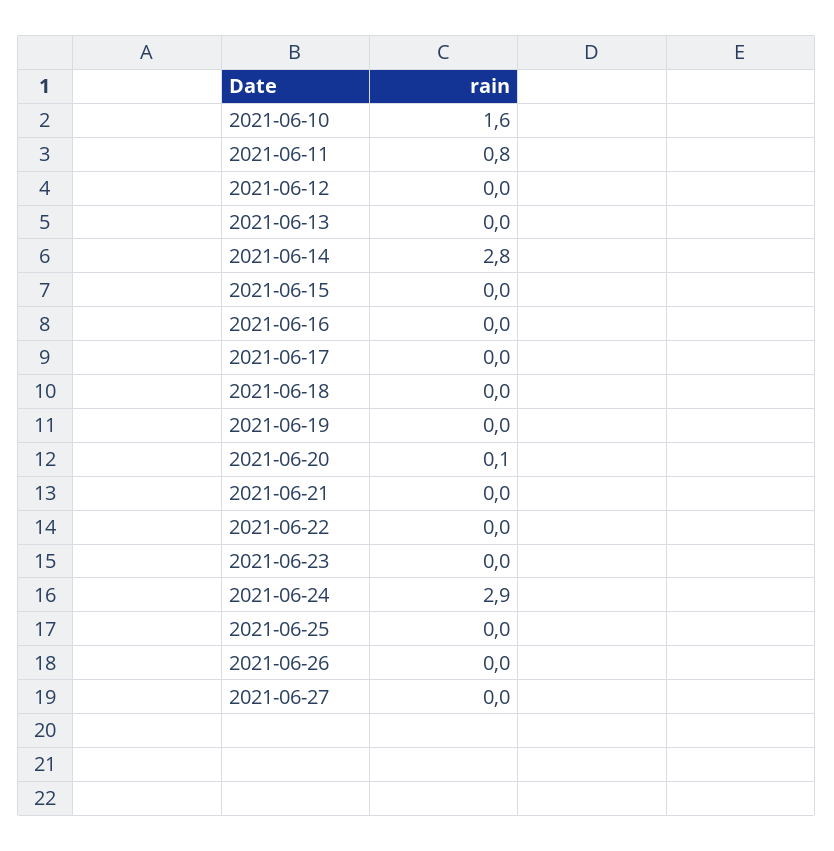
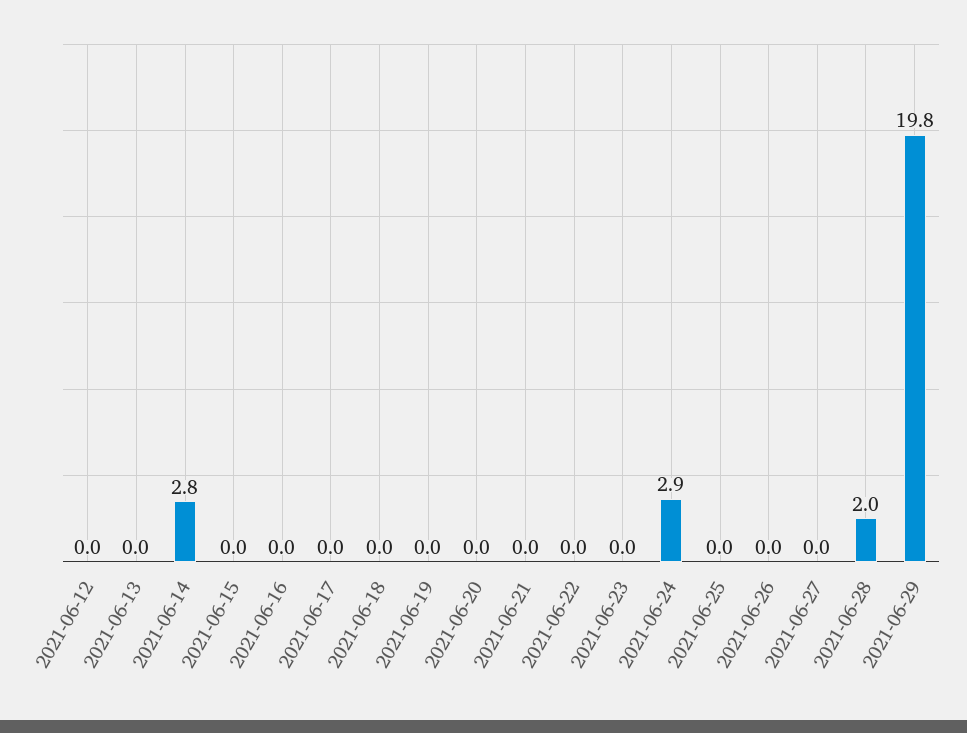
2021-06-10: 1.6 -> none
2021-06-11: 0.8 -> none
2021-06-20: 0.1 -> 0
2021-06-28: none -> 2
2021-06-29: none -> 19.8

